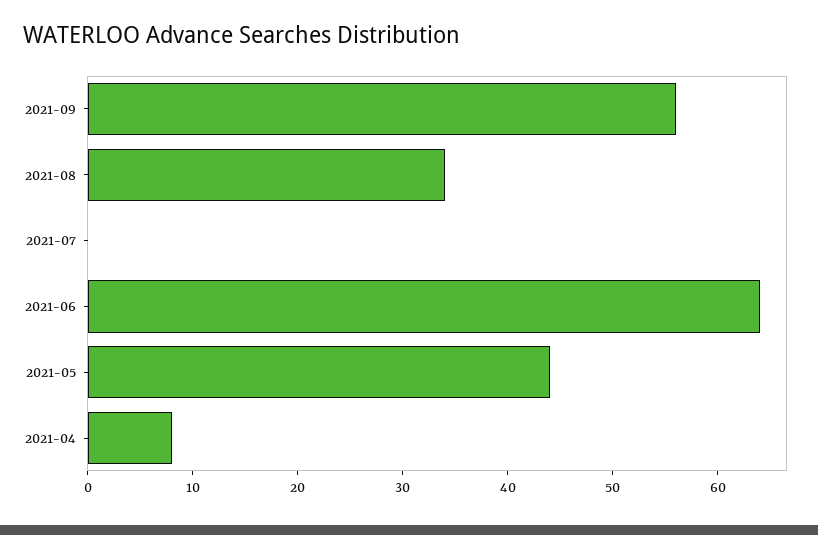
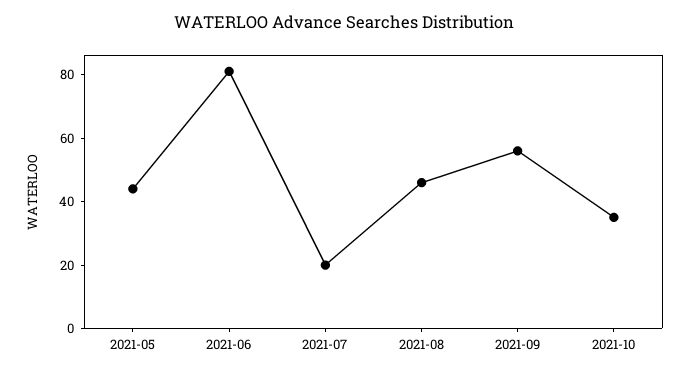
2021-08: 34 -> 45
2021-07: 0 -> 20
2021-06: 64 -> 80
2021-04: 8 -> none
2021-10: none -> 35

